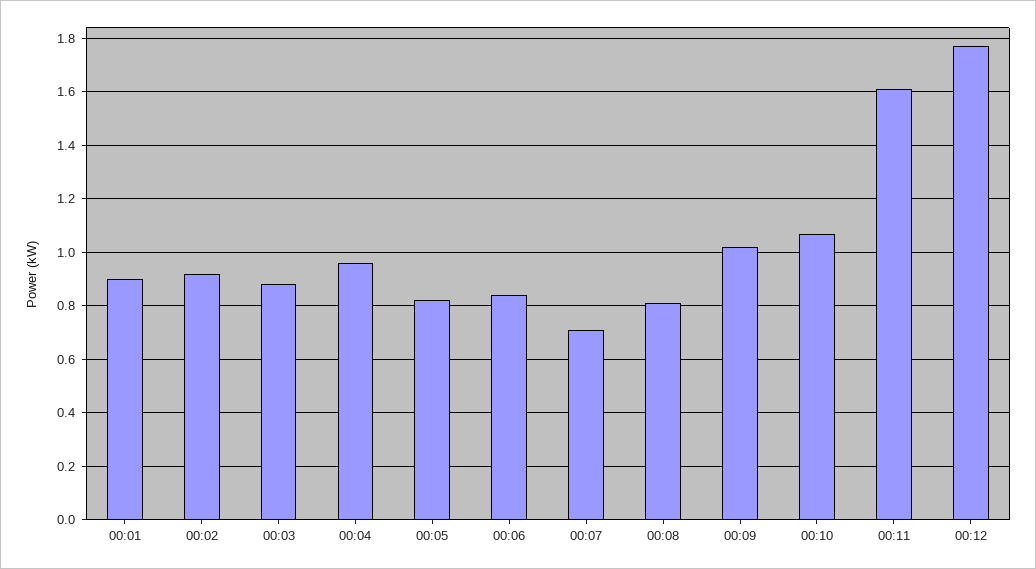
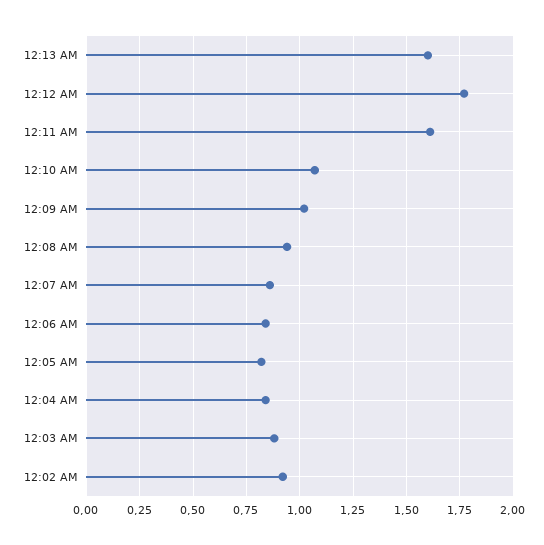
00:01: 0.9 -> none
00:04: 0.95 -> 0.85
00:07: 0.7 -> 0.85
00:08: 0.8 -> 0.95
12:13 AM: none -> 1.6

